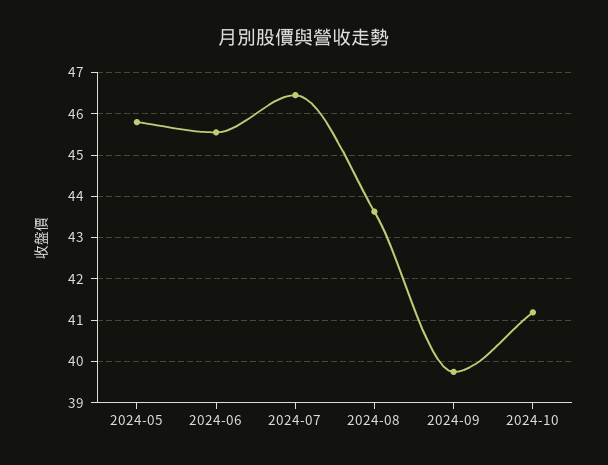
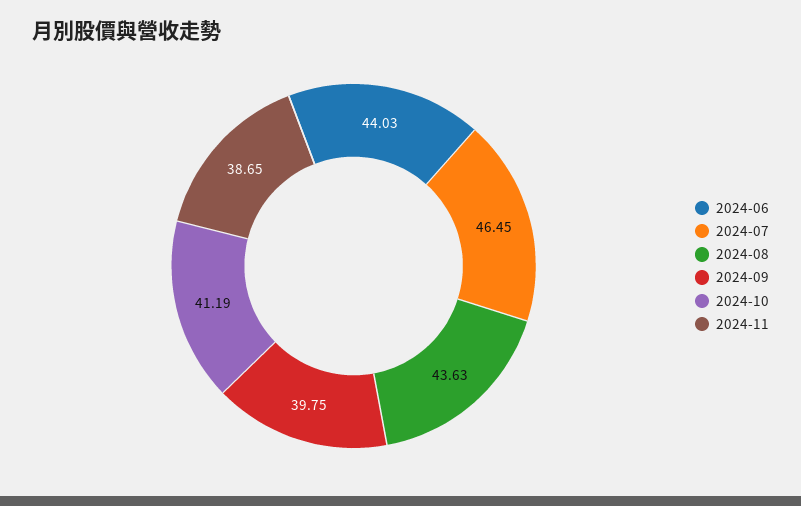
2024-05: 45.8 -> none
2024-06: 45.6 -> 44.03
2024-11: none -> 38.65

